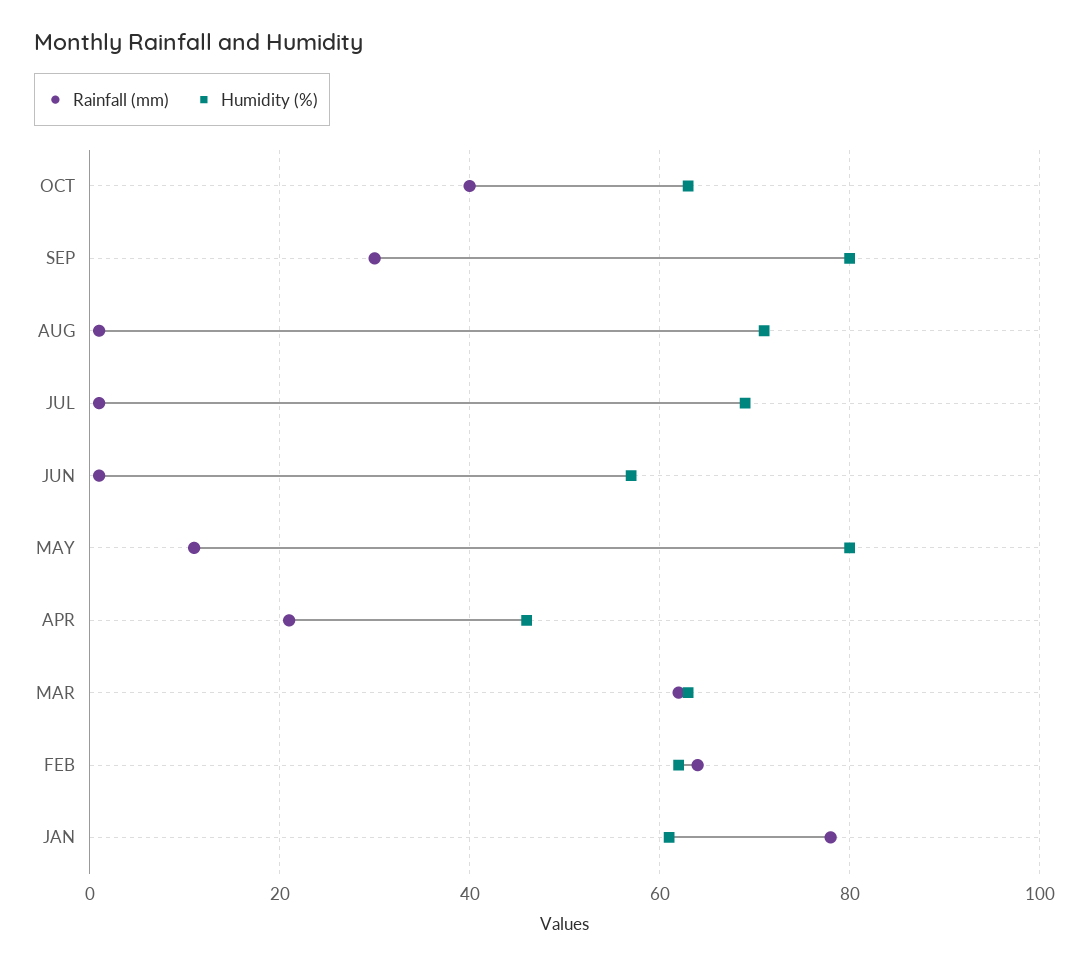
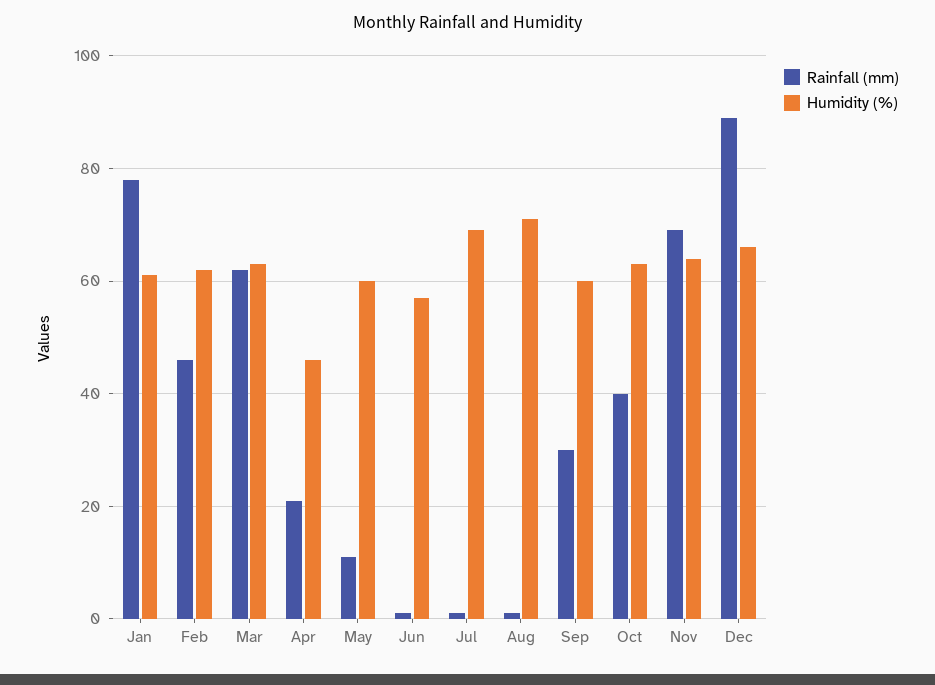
Humidity (%), SEP: 80 -> 60
Humidity (%), MAY: 80 -> 60
Rainfall (mm), FEB: 65 -> 45
Rainfall (mm), Nov: none -> 70
Humidity (%), Nov: none -> 65
Rainfall (mm), Dec: none -> 90
Humidity (%), Dec: none -> 65

